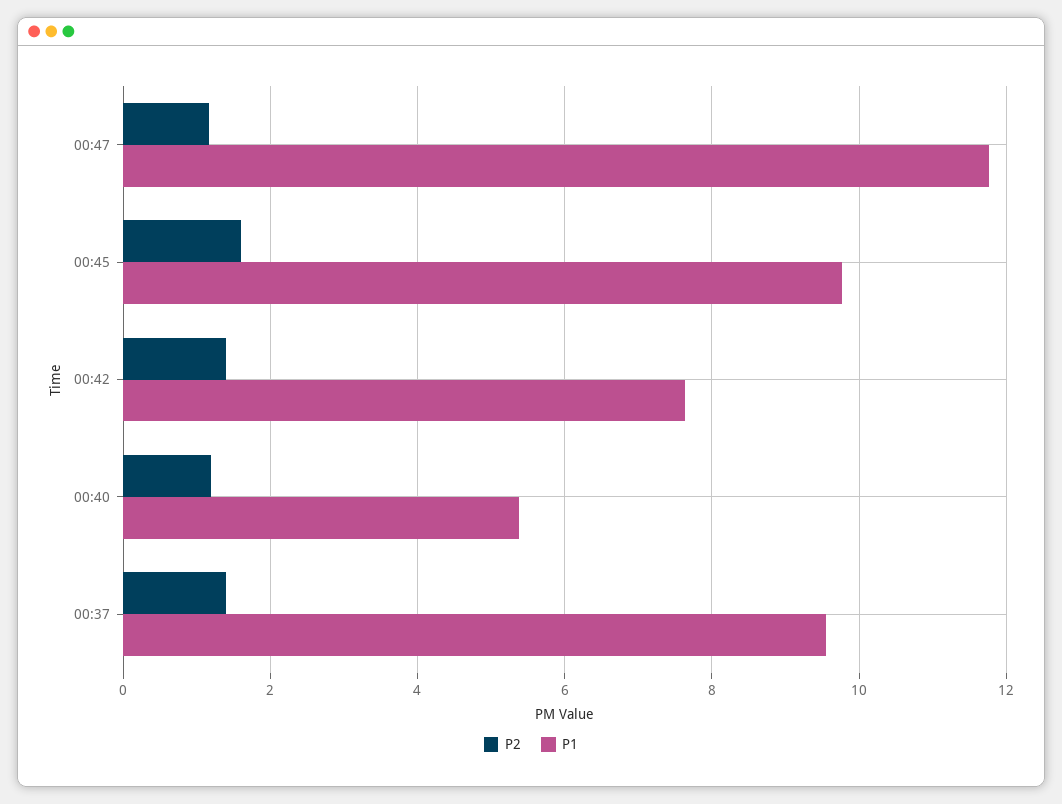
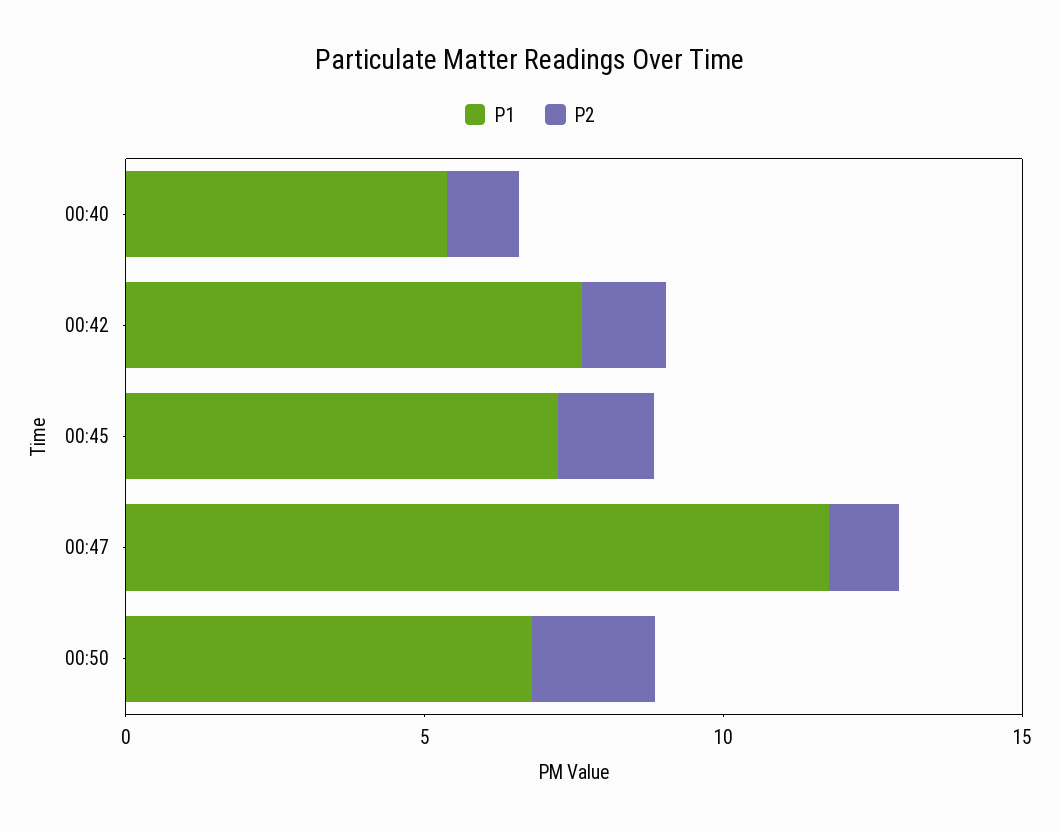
P1, 00:45: 9.8 -> 7
P2, 00:37: 1.4 -> none
P1, 00:37: 9.6 -> none
P1, 00:50: none -> 7
P2, 00:50: none -> 2

